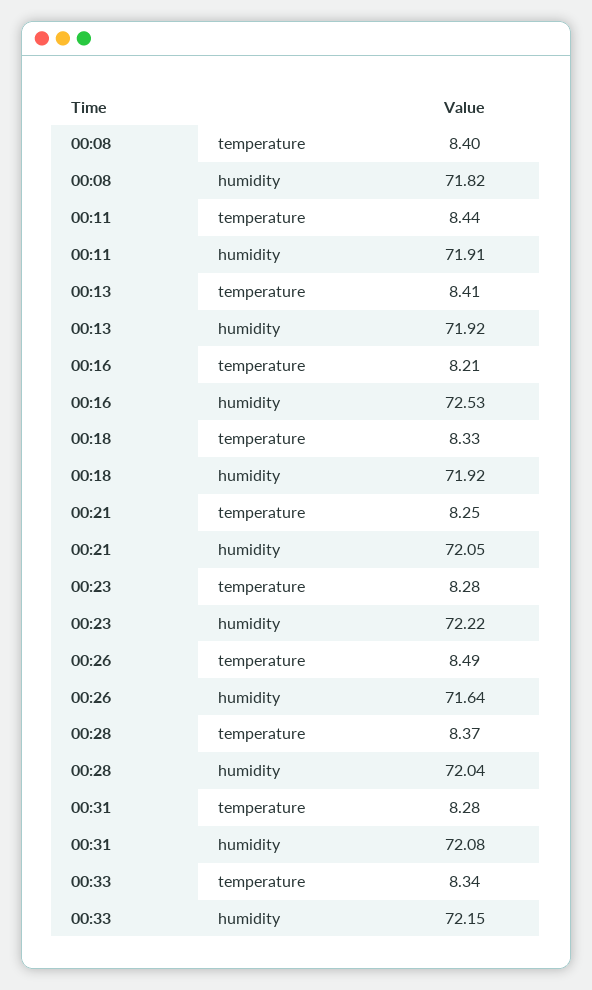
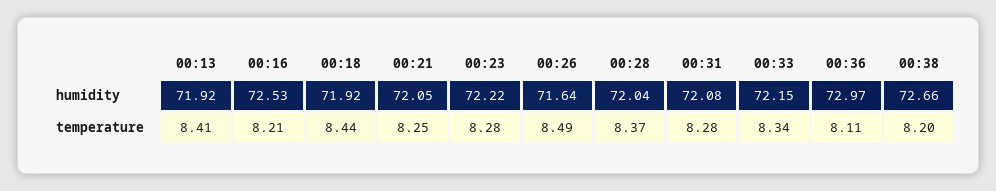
00:08, temperature: 8.4 -> none
00:08, humidity: 71.82 -> none
00:11, temperature: 8.44 -> none
00:11, humidity: 71.91 -> none
00:18, temperature: 8.33 -> 8.44
00:36, humidity: none -> 72.97
00:38, humidity: none -> 72.66
00:36, temperature: none -> 8.11
00:38, temperature: none -> 8.2

